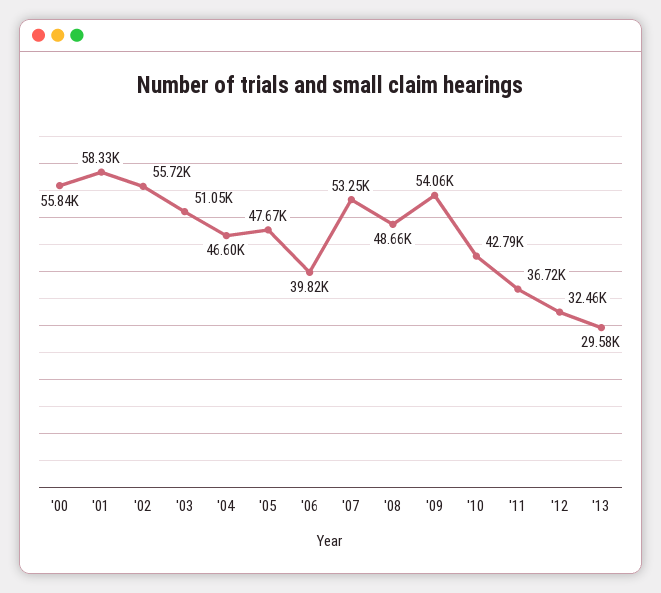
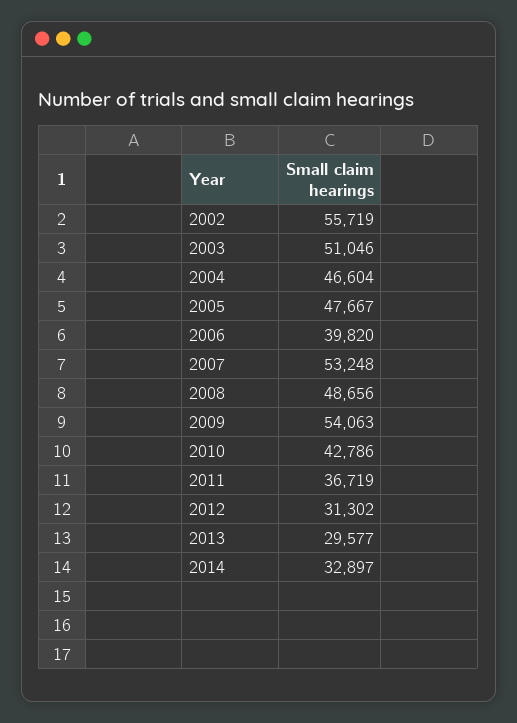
'00: 55840 -> none
'01: 58330 -> none
'12: 32460 -> 31302
2014: none -> 32897

